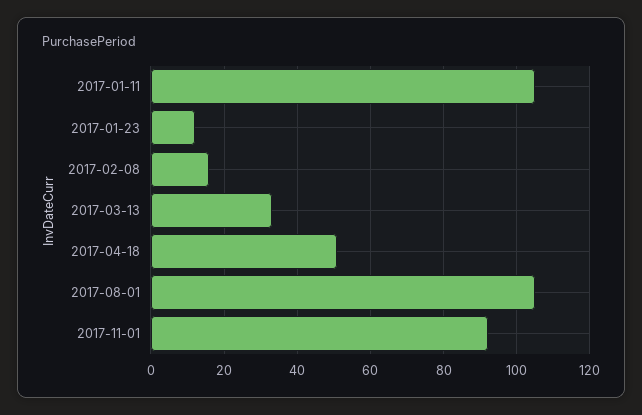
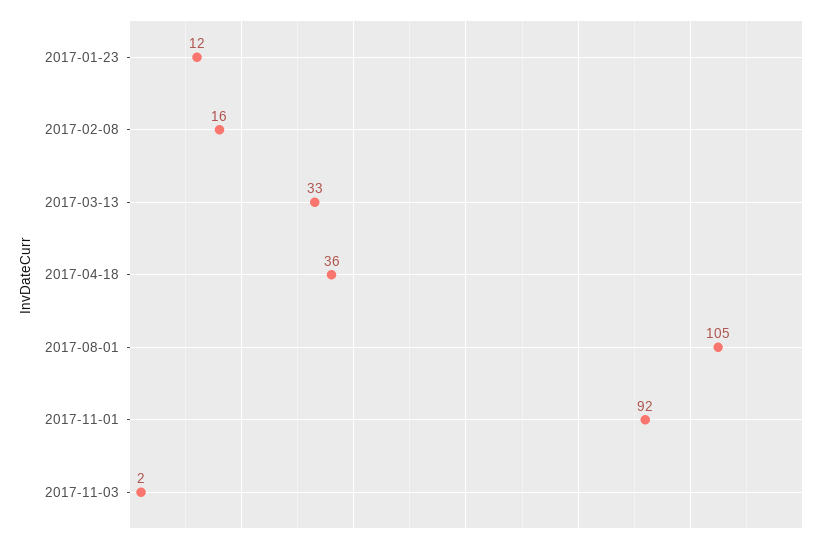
2017-01-11: 105 -> none
2017-04-18: 50 -> 36
2017-11-03: none -> 2

